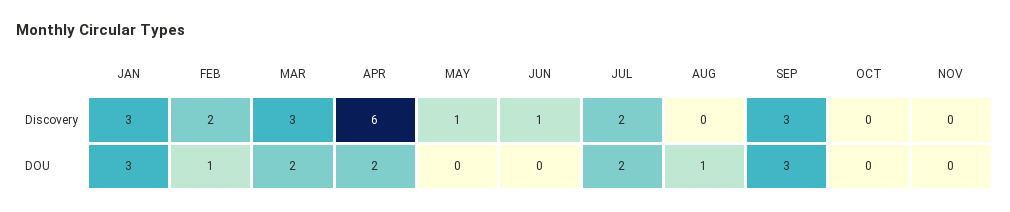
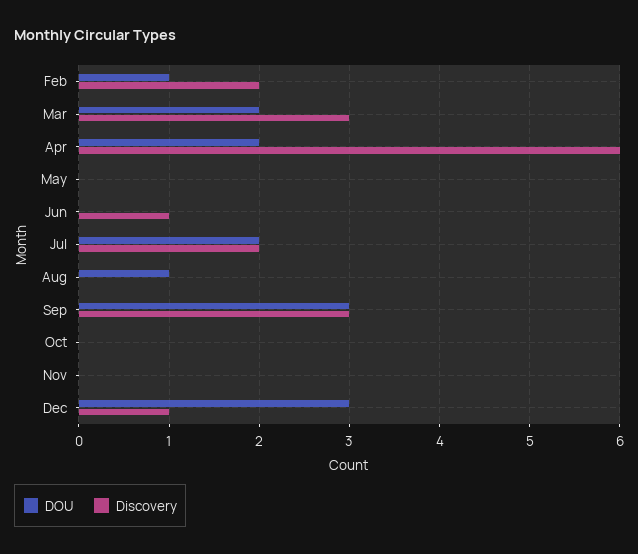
Discovery, JAN: 3 -> none
Discovery, MAY: 1 -> 0
DOU, JAN: 3 -> none
DOU, Dec: none -> 3
Discovery, Dec: none -> 1

